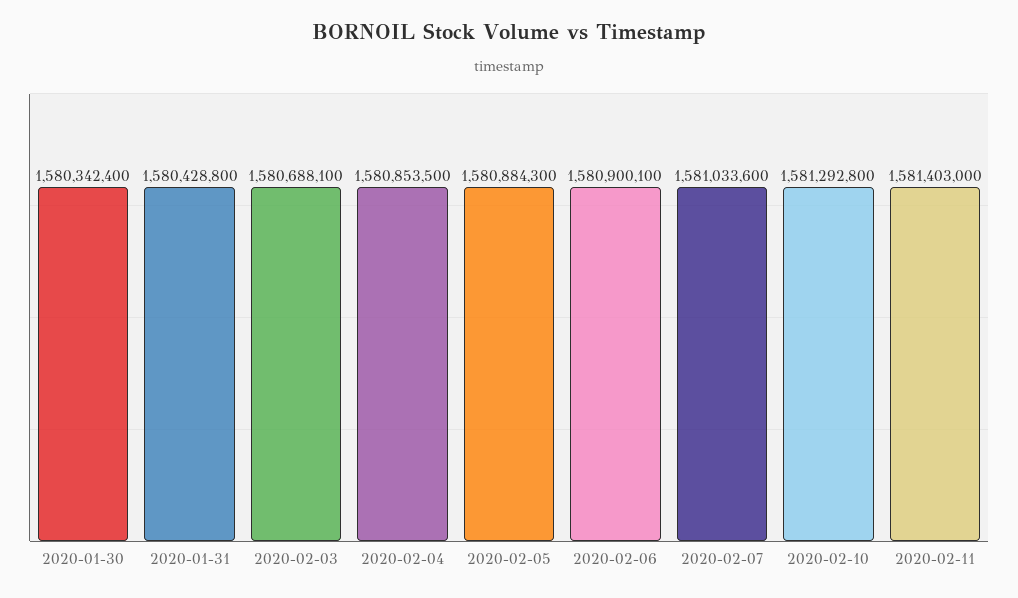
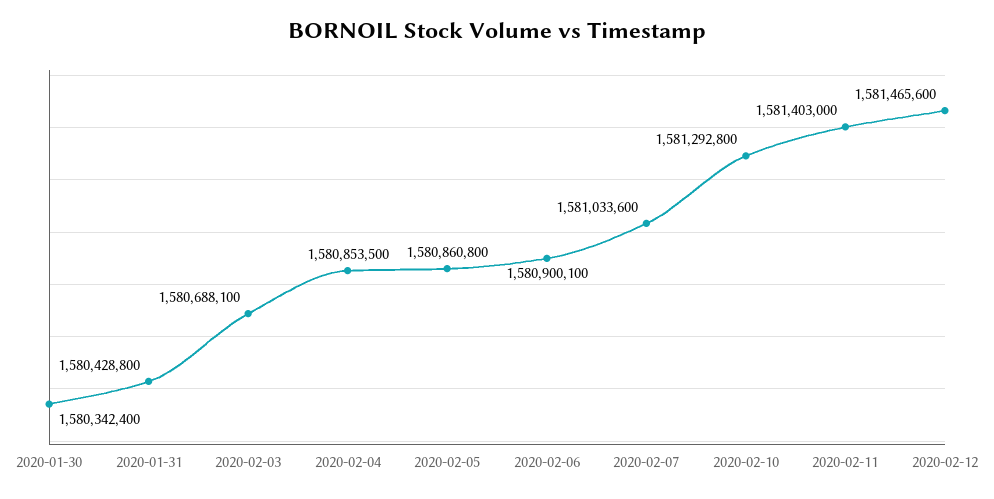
2020-02-05: 1580884300 -> 1580860800
2020-02-12: none -> 1581465600

